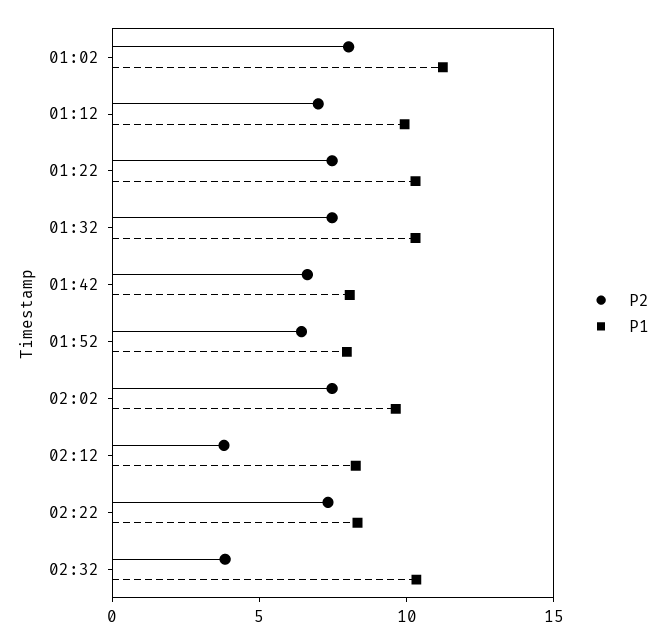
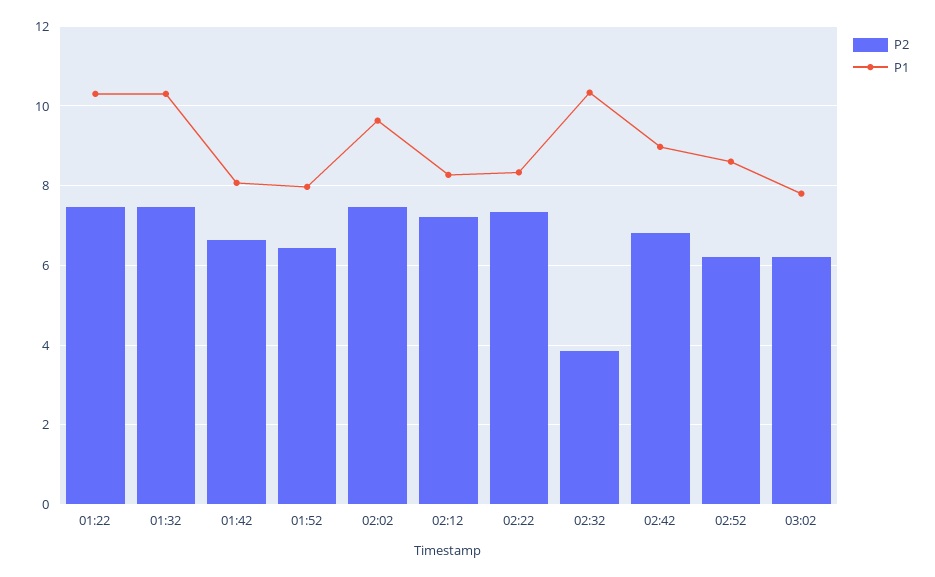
P2, 01:02: 8 -> none
P1, 01:02: 11 -> none
P2, 01:12: 7 -> none
P1, 01:12: 10 -> none
P2, 02:12: 4 -> 7.2
P2, 02:42: none -> 6.8
P1, 02:42: none -> 9
P2, 02:52: none -> 6.2
P1, 02:52: none -> 8.6
P2, 03:02: none -> 6.2
P1, 03:02: none -> 7.8

